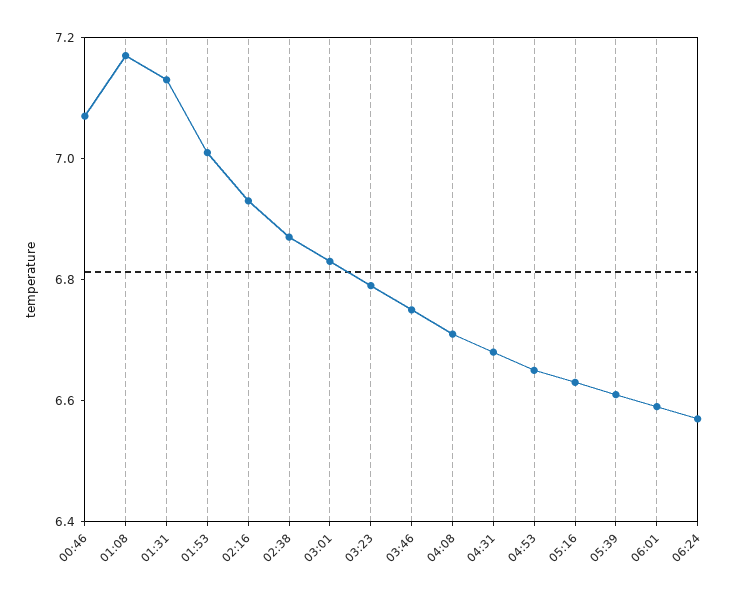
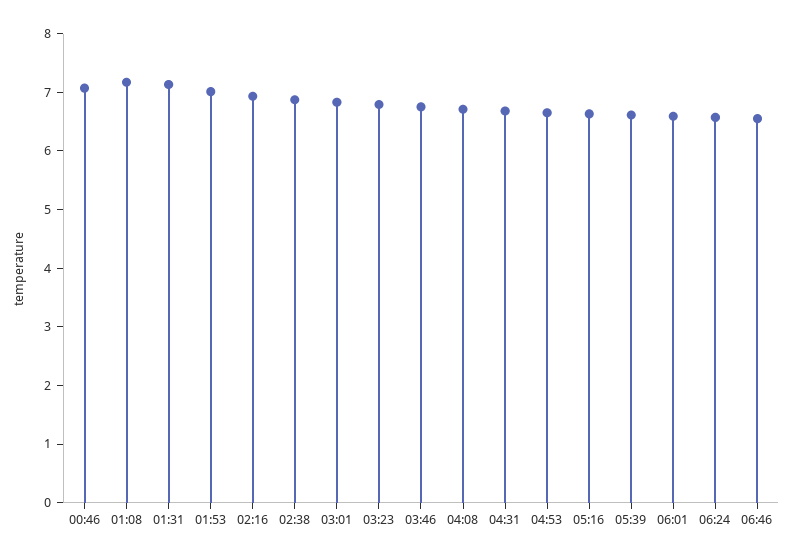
06:46: none -> 6.6

